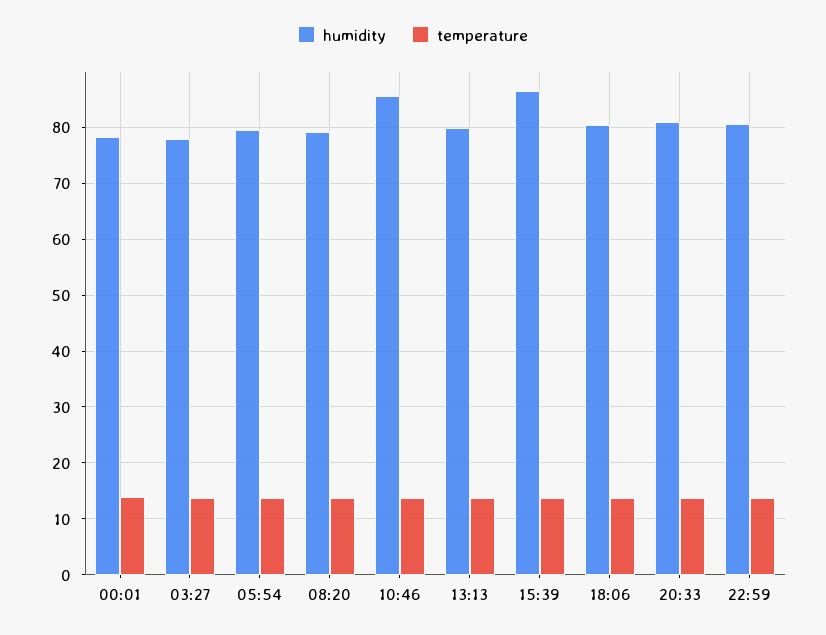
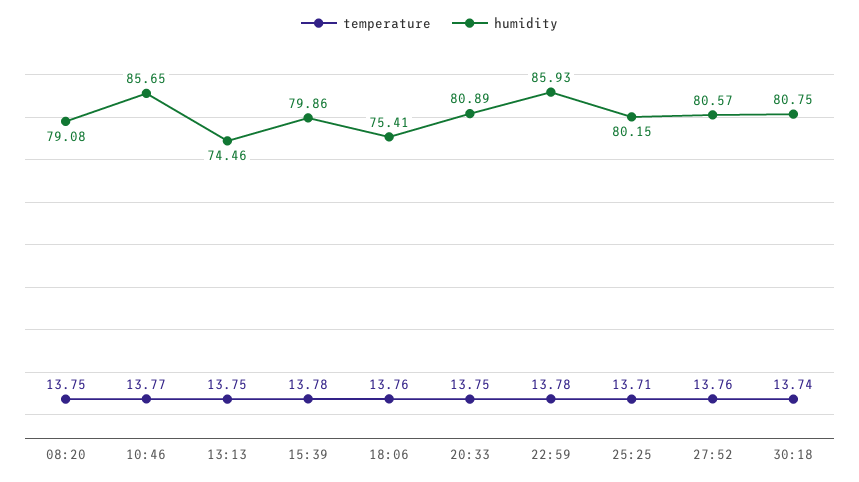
humidity, 00:01: 78 -> none
temperature, 00:01: 14 -> none
humidity, 03:27: 78 -> none
temperature, 03:27: 14 -> none
humidity, 05:54: 80 -> none
temperature, 05:54: 14 -> none
humidity, 13:13: 80 -> 74.46
humidity, 15:39: 86 -> 79.86
humidity, 18:06: 80 -> 75.41
humidity, 22:59: 80 -> 85.93
temperature, 25:25: none -> 13.71
humidity, 25:25: none -> 80.15
temperature, 27:52: none -> 13.76
humidity, 27:52: none -> 80.57
temperature, 30:18: none -> 13.74
humidity, 30:18: none -> 80.75

